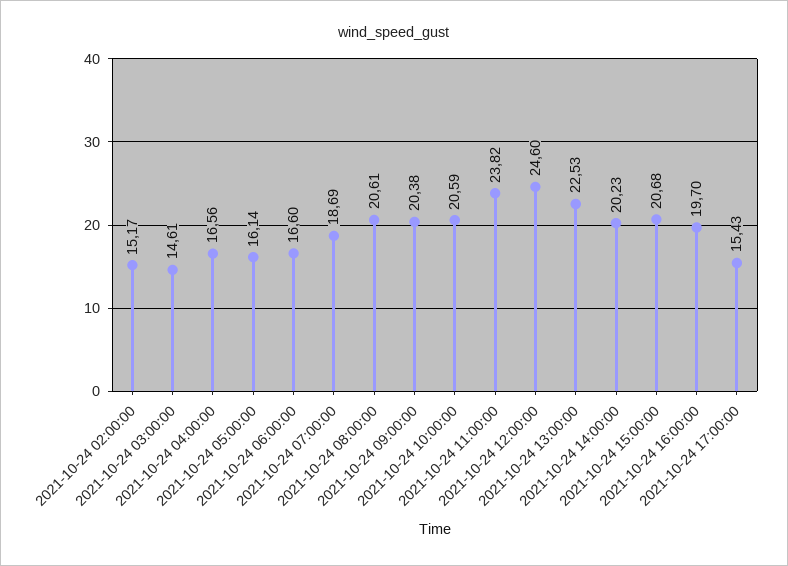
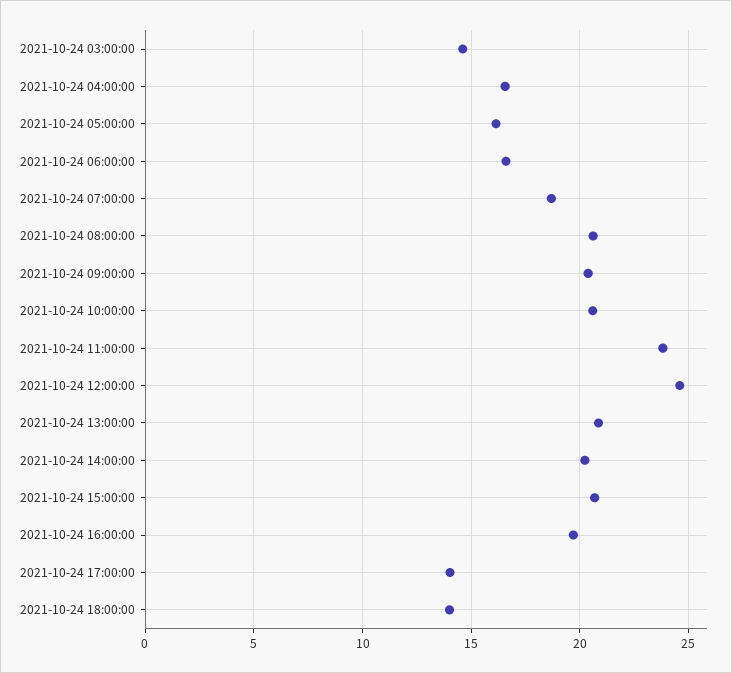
2021-10-24 02:00:00: 15.17 -> none
2021-10-24 13:00:00: 22.53 -> 21
2021-10-24 17:00:00: 15.43 -> 14
2021-10-24 18:00:00: none -> 14

